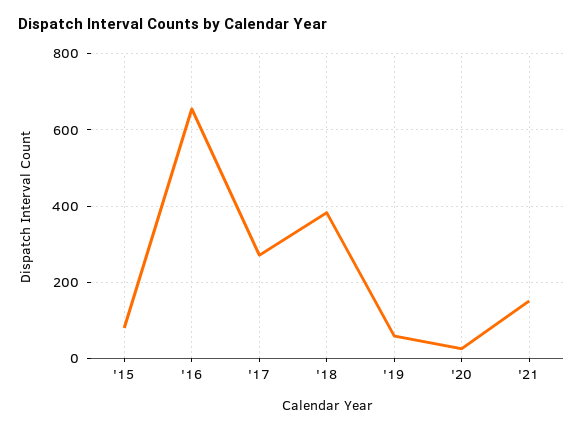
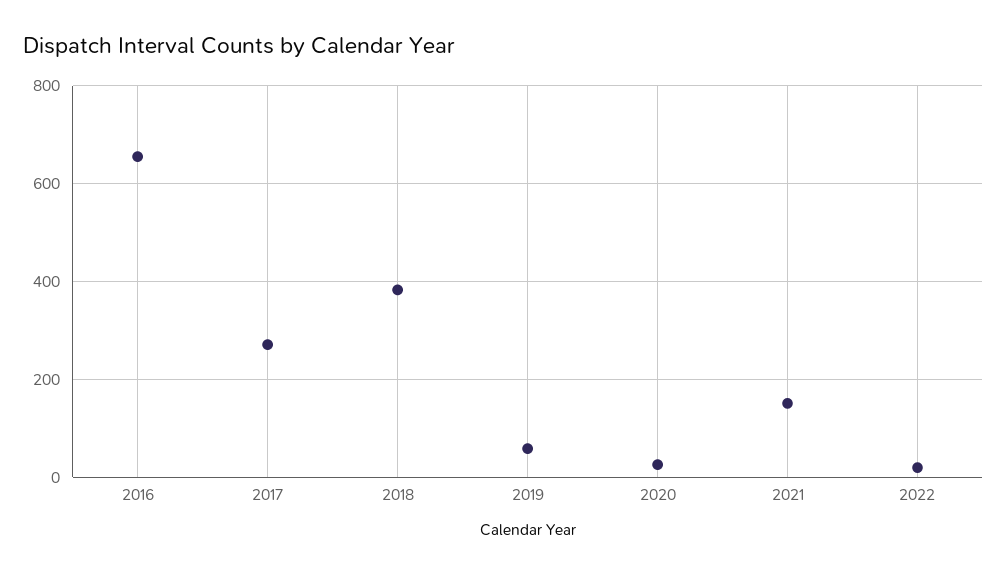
'15: 80 -> none
2022: none -> 20

